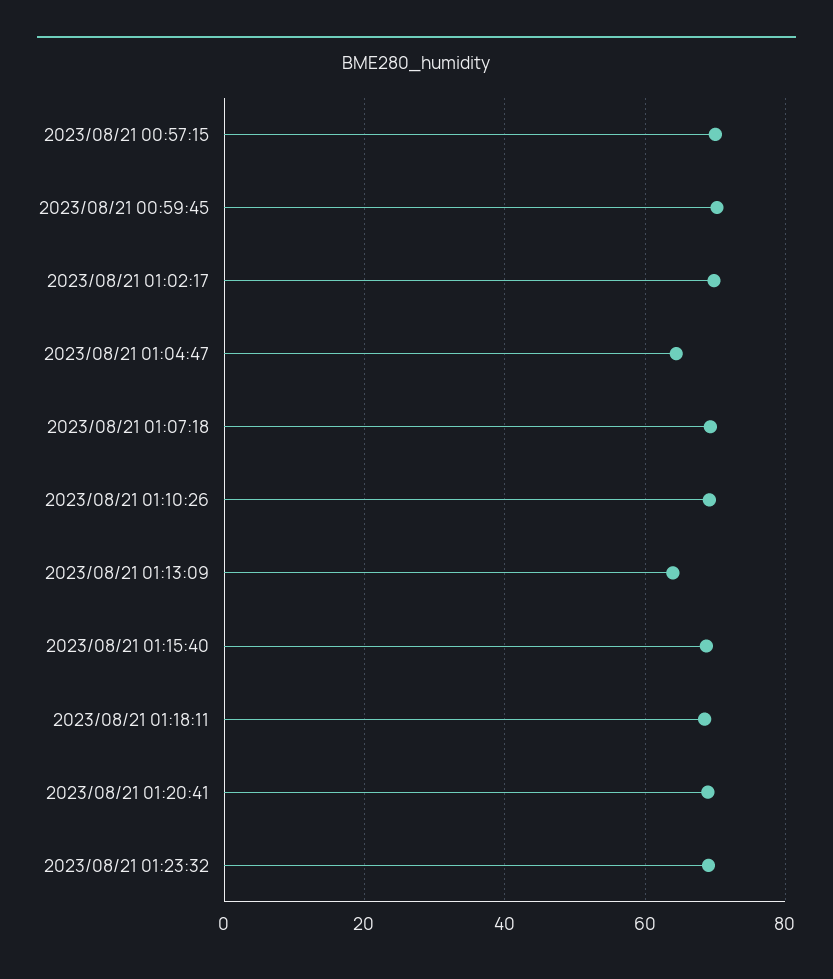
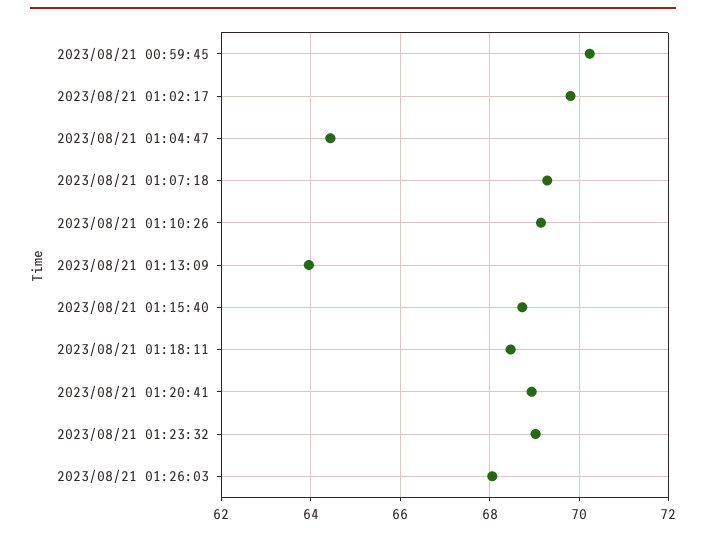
2023/08/21 00:57:15: 70 -> none
2023/08/21 01:26:03: none -> 68

